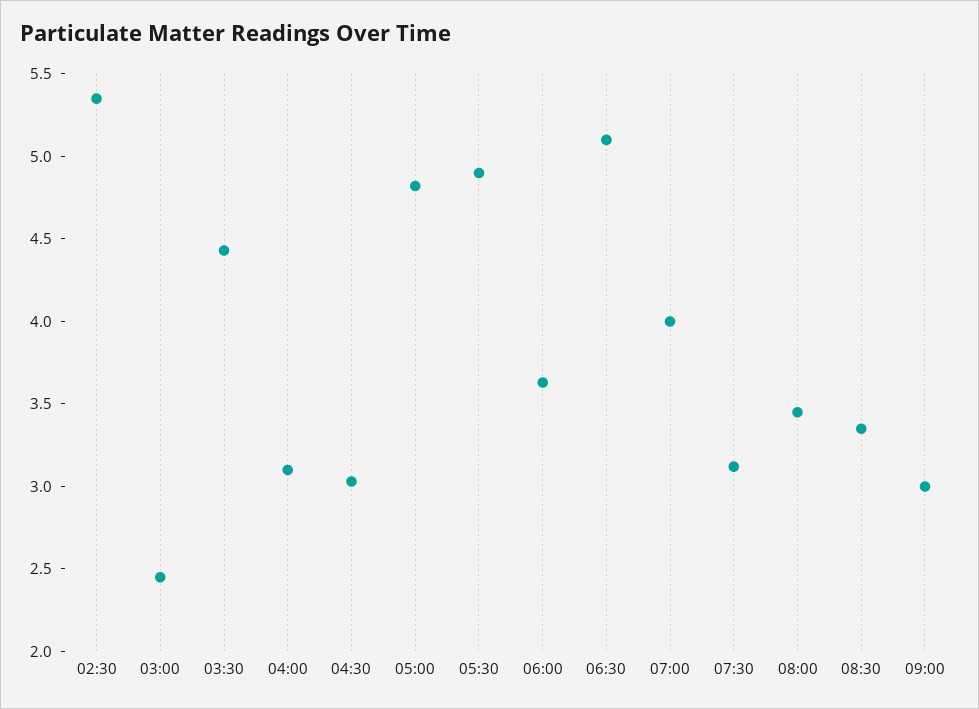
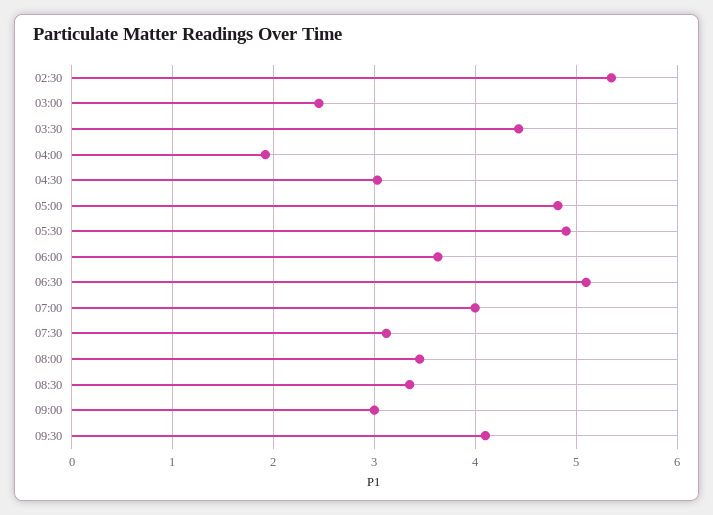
04:00: 3.1 -> 1.9
09:30: none -> 4.1

